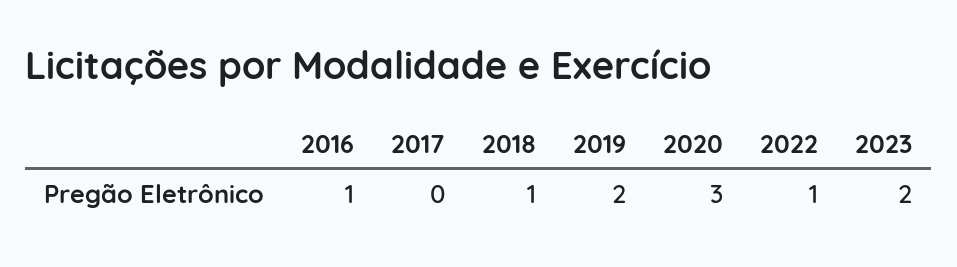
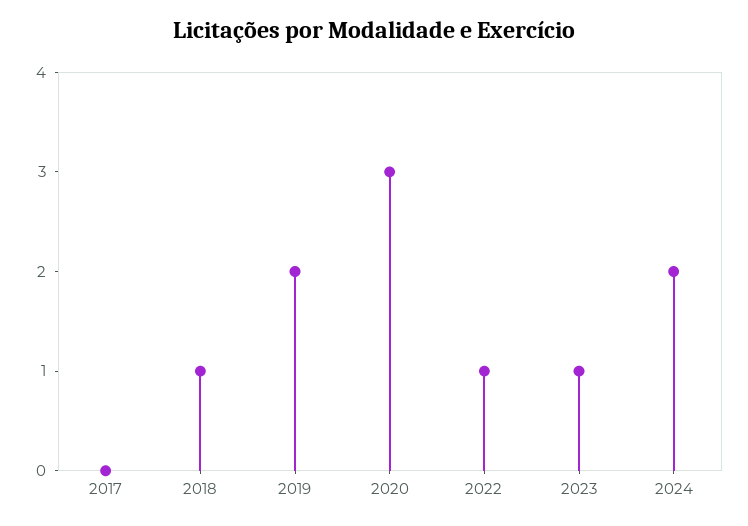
2016: 1 -> none
2023: 2 -> 1
2024: none -> 2

